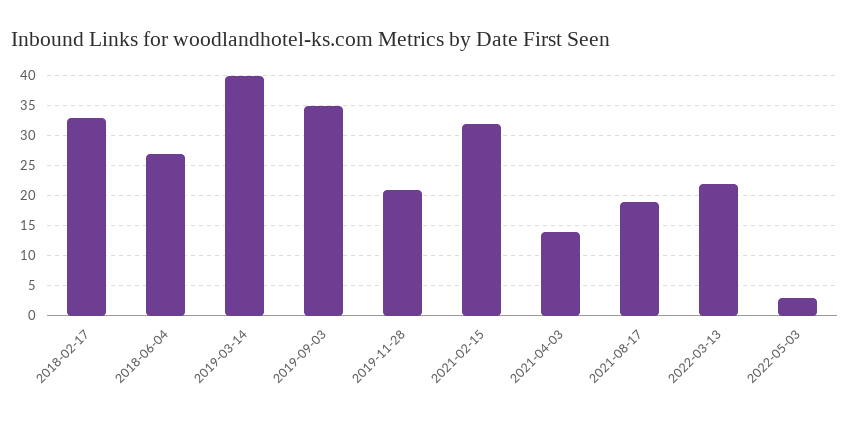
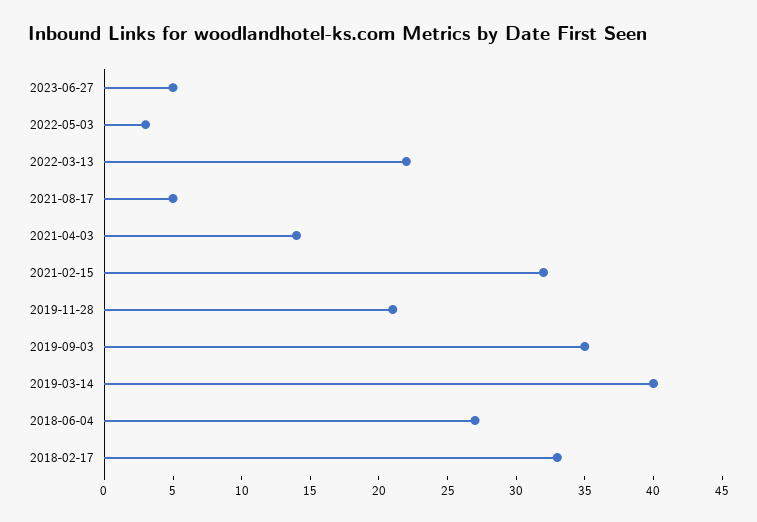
2021-08-17: 20 -> 5
2023-06-27: none -> 5

